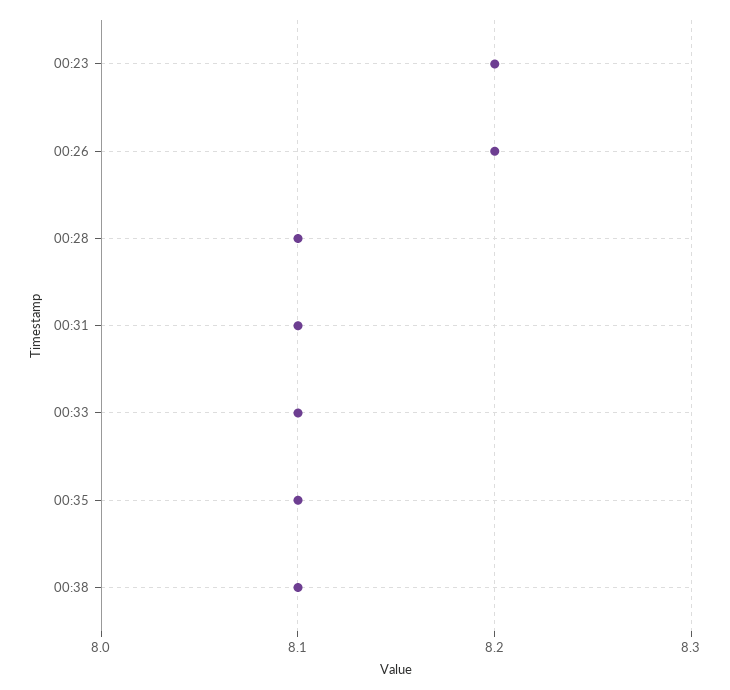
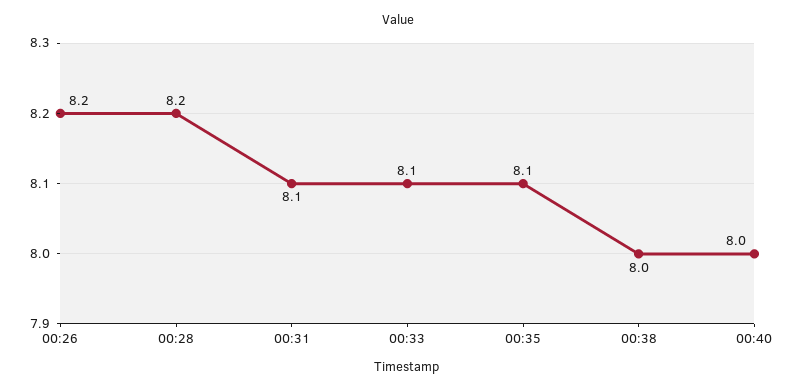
00:23: 8.2 -> none
00:28: 8.1 -> 8.2
00:38: 8.1 -> 8
00:40: none -> 8

